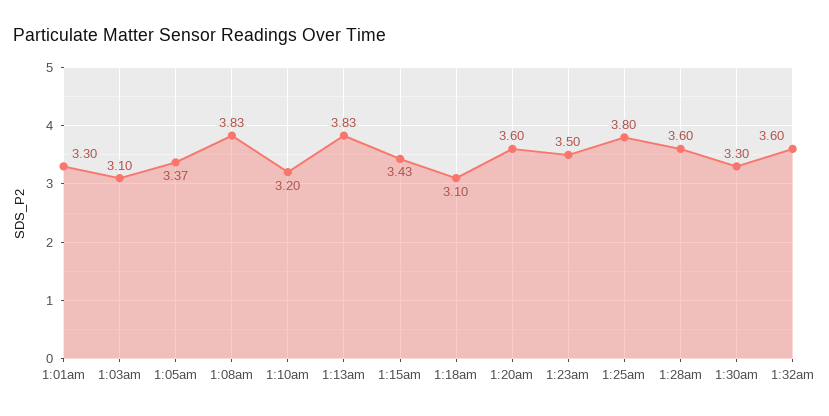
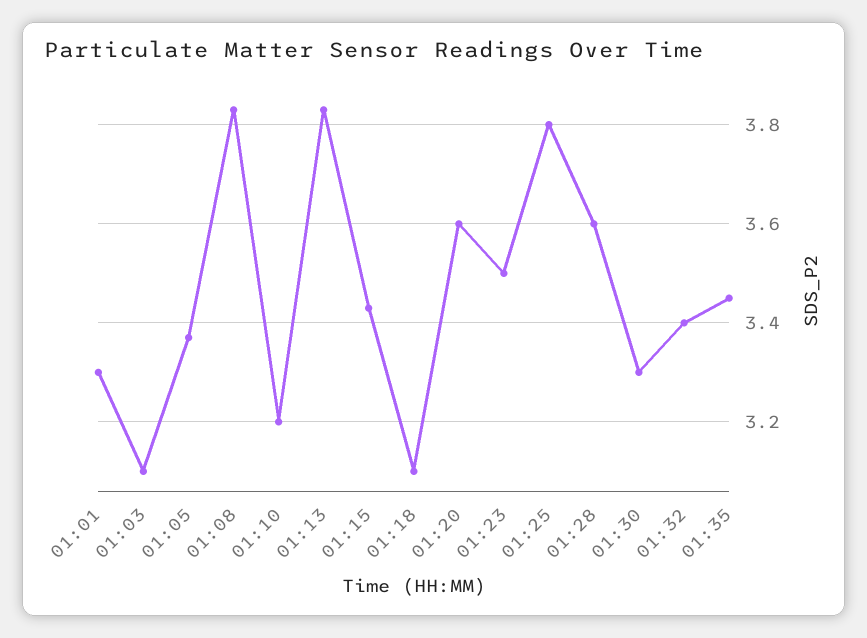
1:32am: 3.6 -> 3.4
01:35: none -> 3.45

